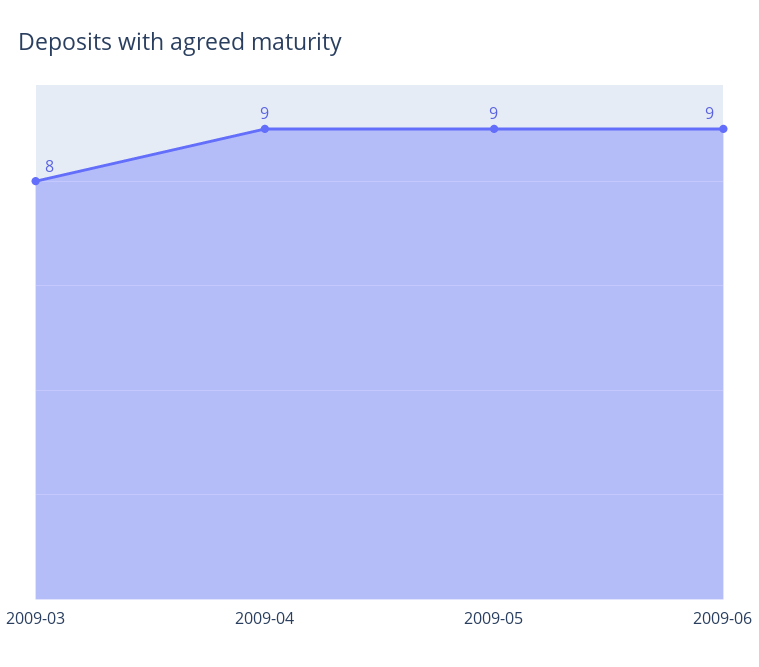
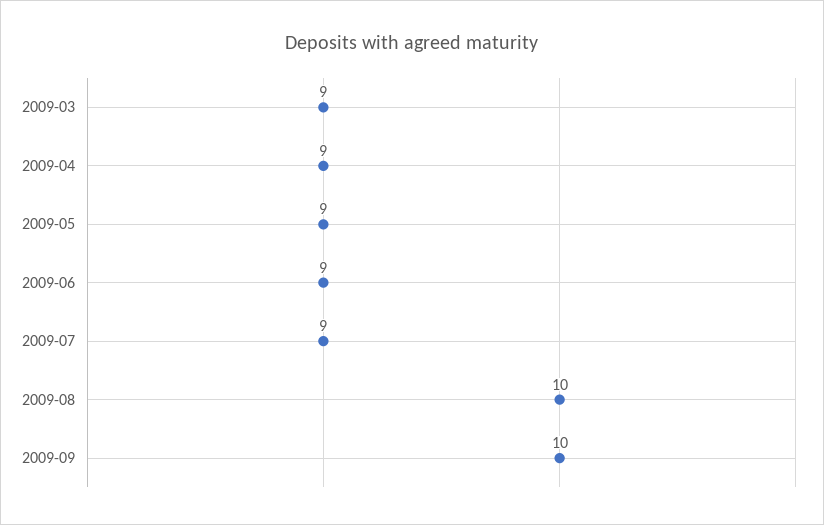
2009-03: 8 -> 9
2009-07: none -> 9
2009-08: none -> 10
2009-09: none -> 10

